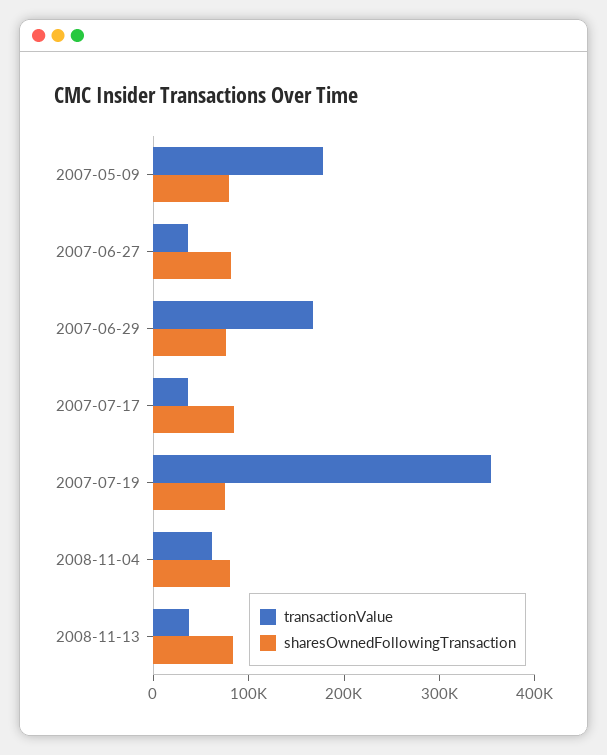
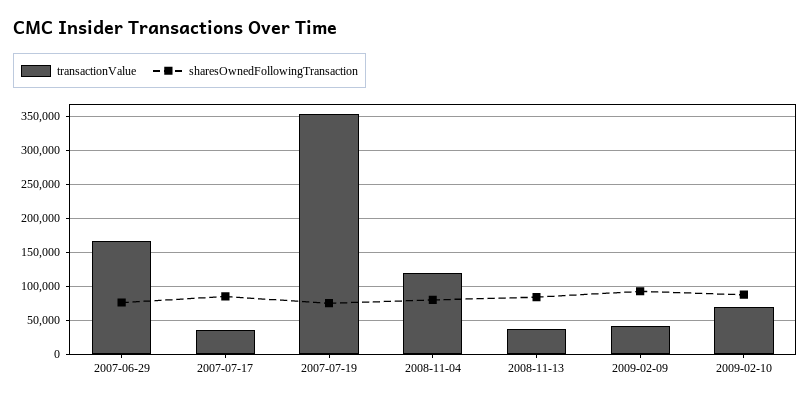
transactionValue, 2007-05-09: 180000 -> none
sharesOwnedFollowingTransaction, 2007-05-09: 80000 -> none
transactionValue, 2007-06-27: 40000 -> none
sharesOwnedFollowingTransaction, 2007-06-27: 80000 -> none
transactionValue, 2008-11-04: 60000 -> 120000
transactionValue, 2009-02-09: none -> 40000
sharesOwnedFollowingTransaction, 2009-02-09: none -> 90000
transactionValue, 2009-02-10: none -> 70000
sharesOwnedFollowingTransaction, 2009-02-10: none -> 90000

